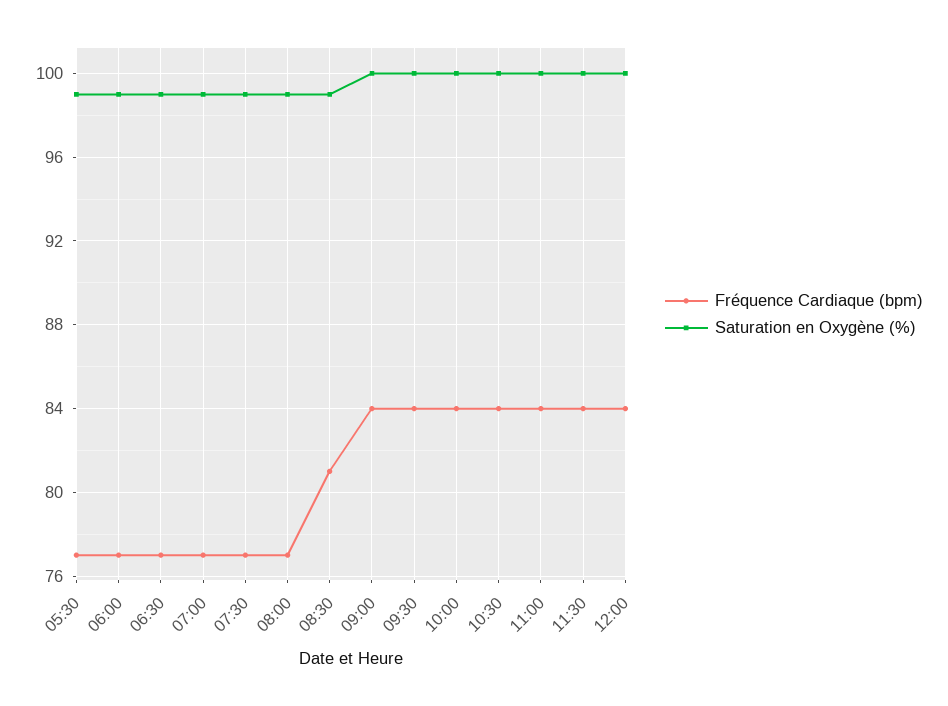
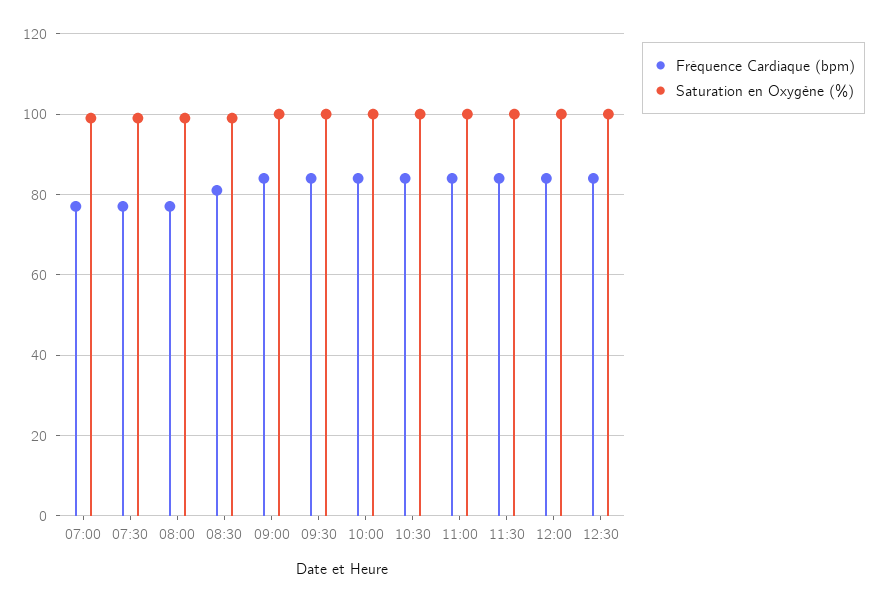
Fréquence Cardiaque (bpm), 05:30: 77 -> none
Saturation en Oxygène (%), 05:30: 99 -> none
Fréquence Cardiaque (bpm), 06:00: 77 -> none
Saturation en Oxygène (%), 06:00: 99 -> none
Fréquence Cardiaque (bpm), 06:30: 77 -> none
Saturation en Oxygène (%), 06:30: 99 -> none
Fréquence Cardiaque (bpm), 12:30: none -> 85
Saturation en Oxygène (%), 12:30: none -> 100

